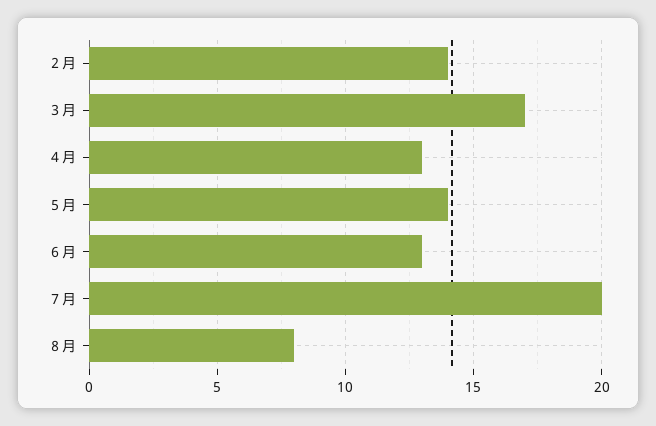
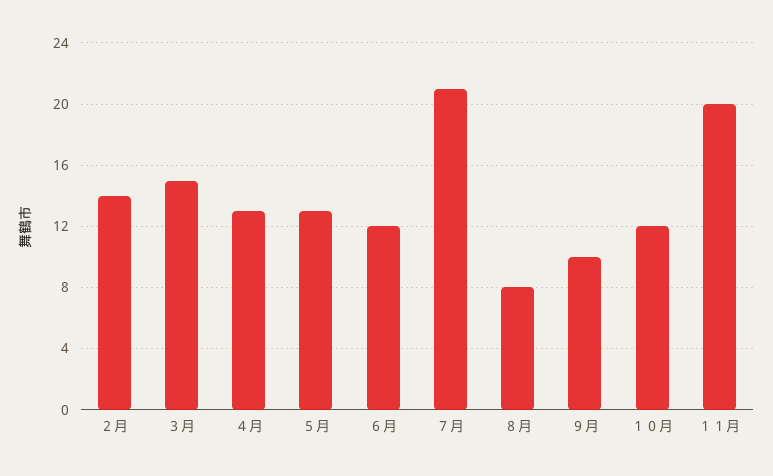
３月: 17 -> 15
５月: 14 -> 13
６月: 13 -> 12
７月: 20 -> 21
９月: none -> 10
１０月: none -> 12
１１月: none -> 20

